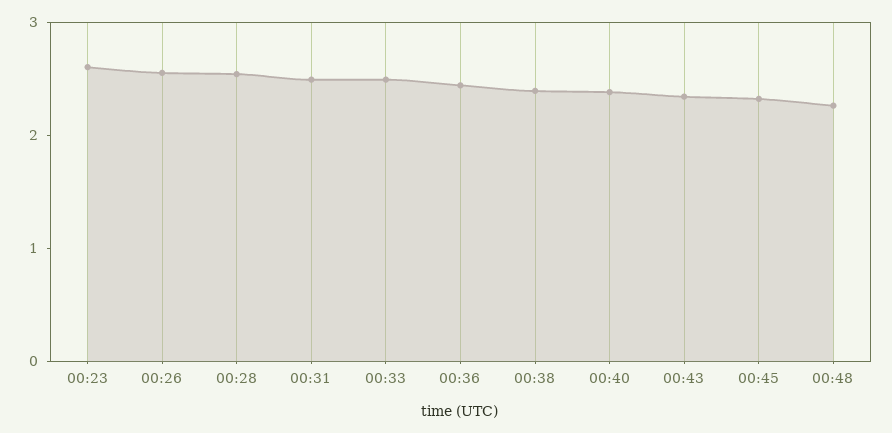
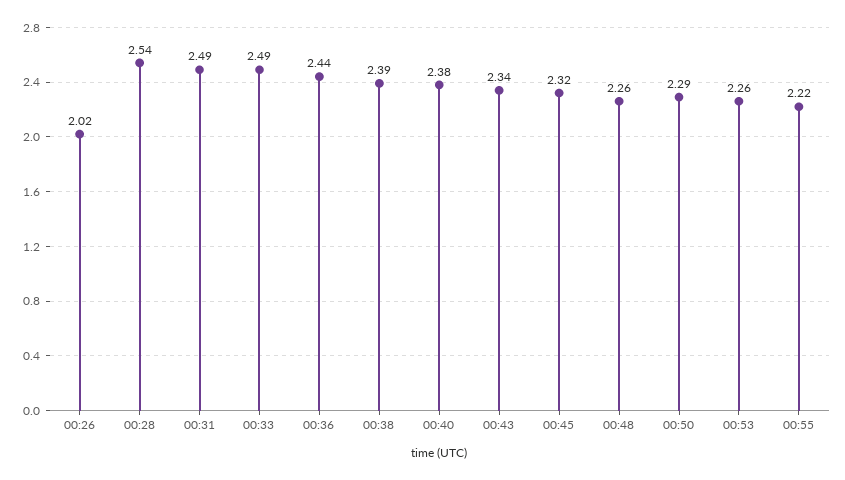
00:23: 2.6 -> none
00:26: 2.6 -> 2.02
00:50: none -> 2.29
00:53: none -> 2.26
00:55: none -> 2.22

